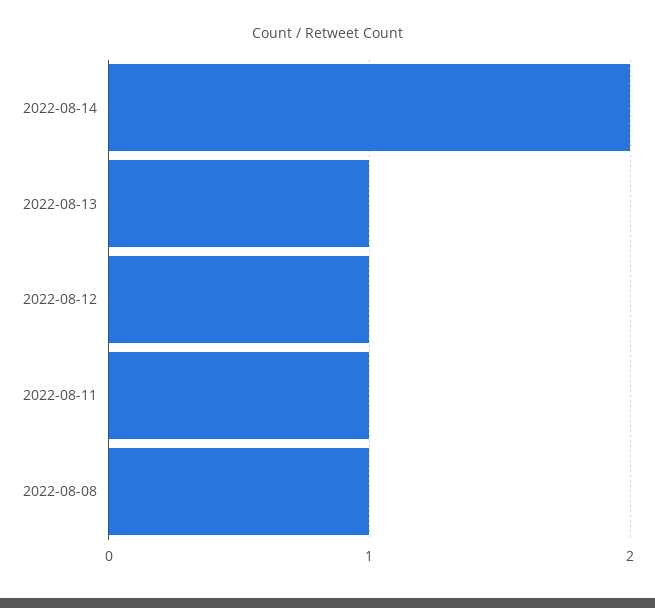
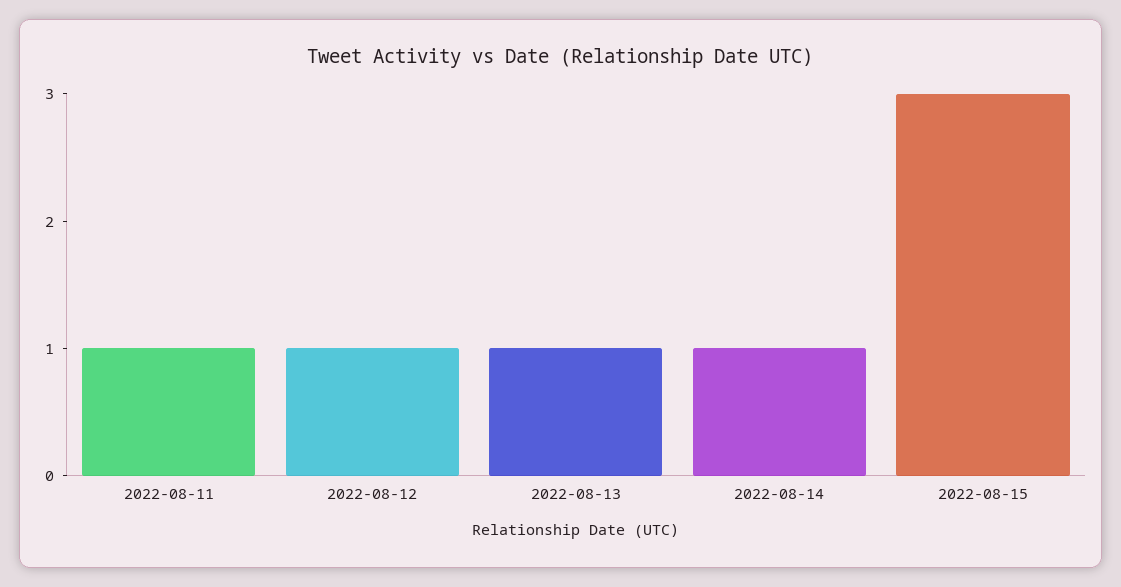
2022-08-14: 2 -> 1
2022-08-08: 1 -> none
2022-08-15: none -> 3

